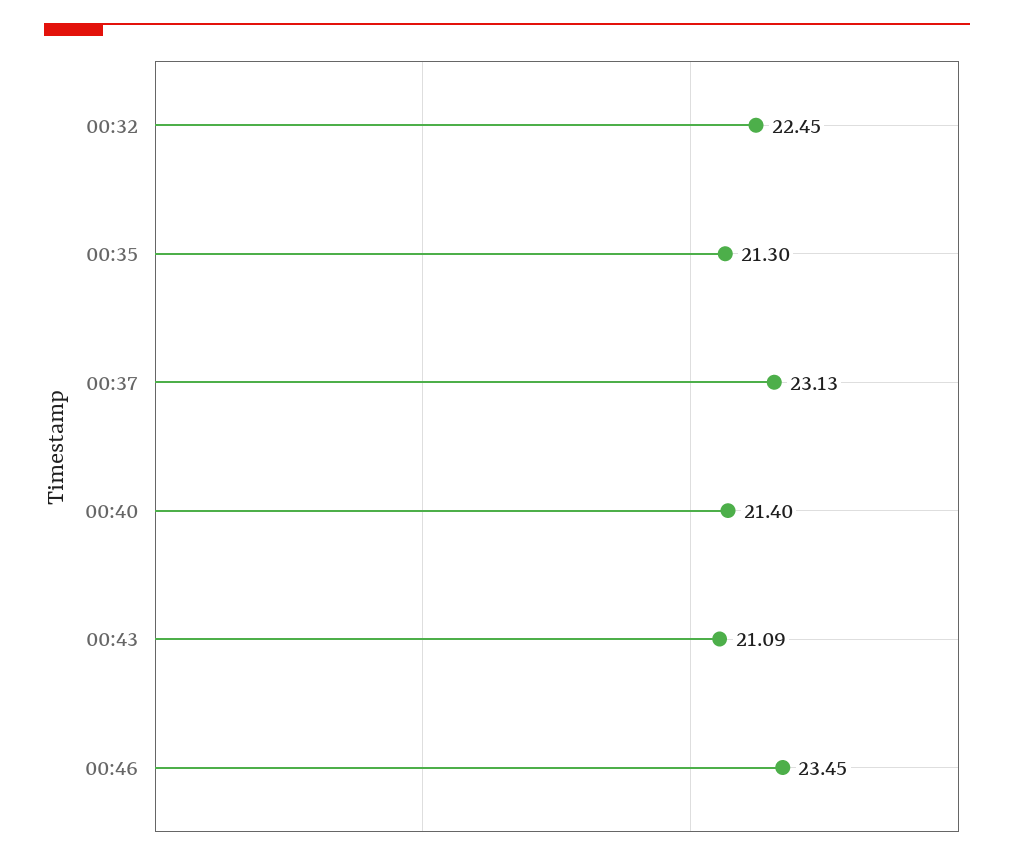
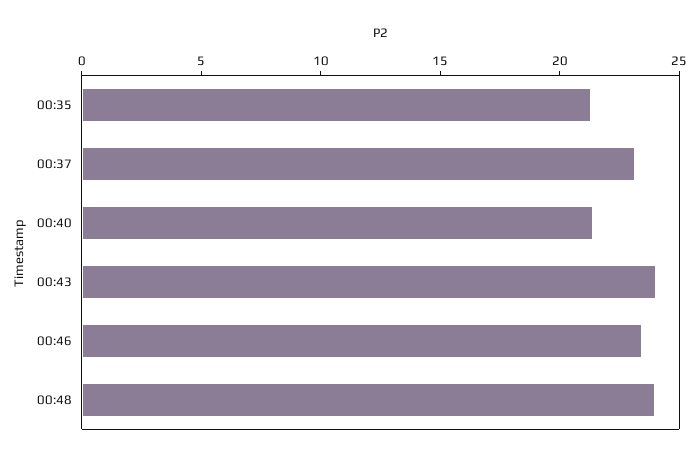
00:32: 22.45 -> none
00:43: 21.09 -> 24
00:48: none -> 24

